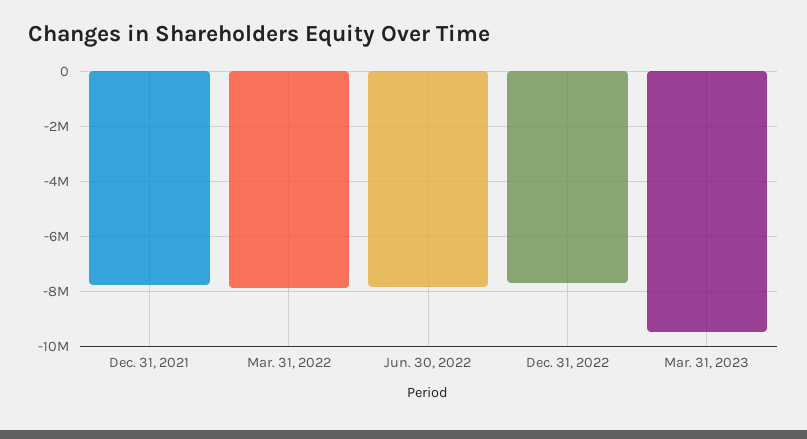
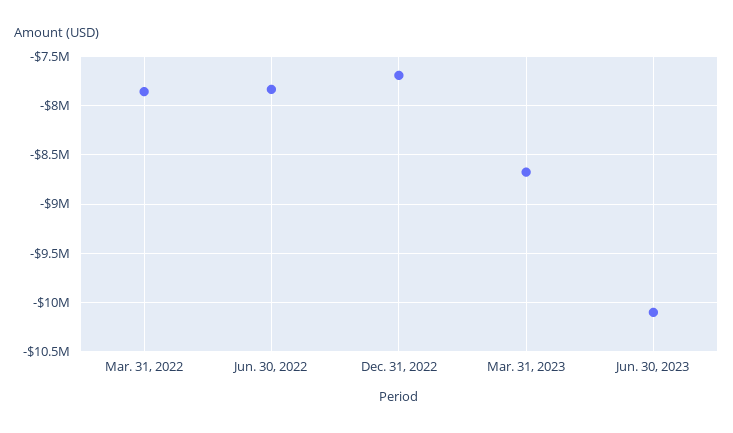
Dec. 31, 2021: -7750000 -> none
Mar. 31, 2023: -9500000 -> -8700000
Jun. 30, 2023: none -> -10100000

